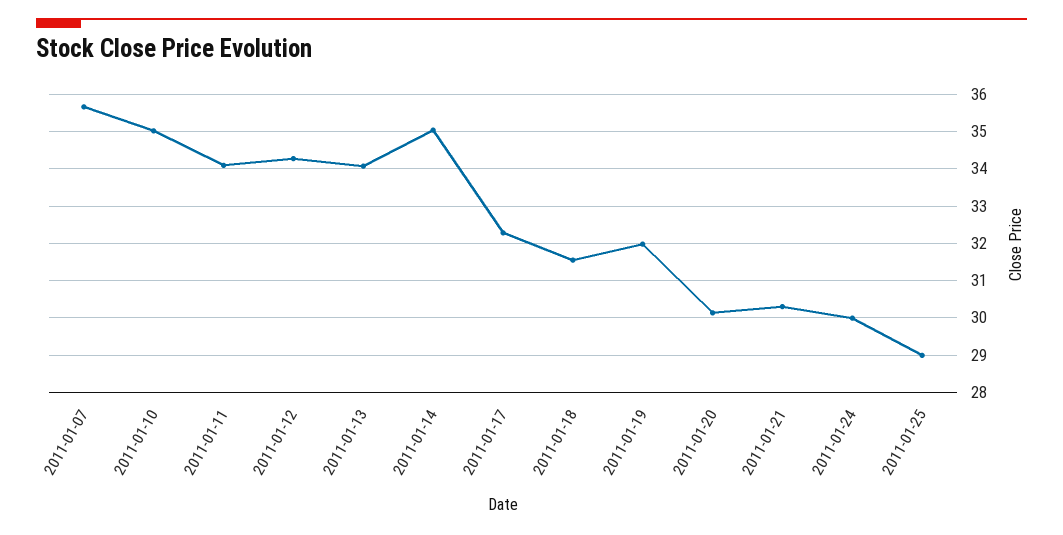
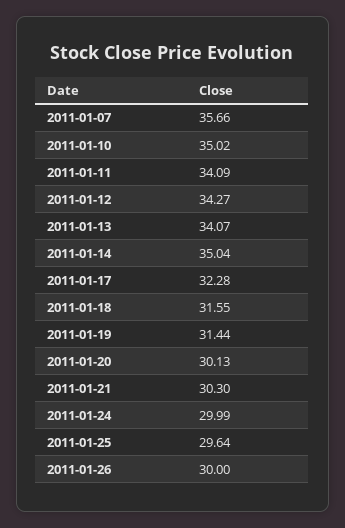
2011-01-19: 32 -> 31.44
2011-01-25: 29 -> 29.64
2011-01-26: none -> 30

